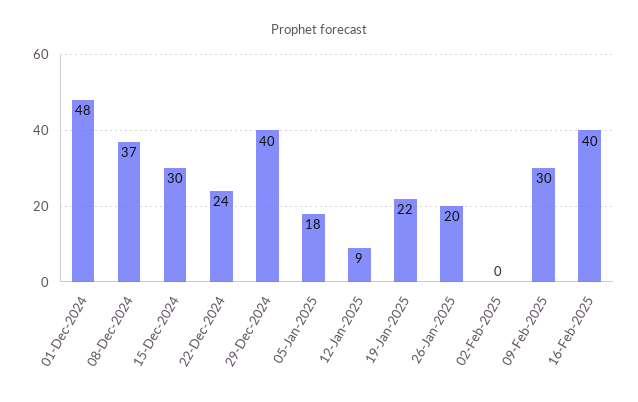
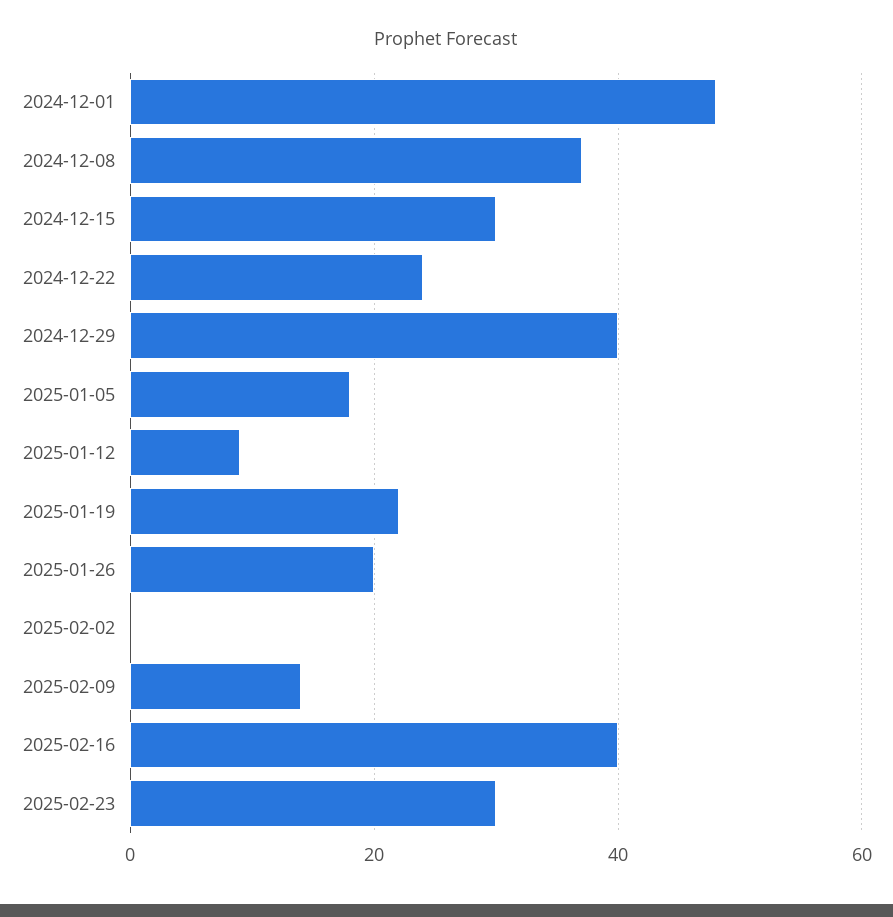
09-Feb-2025: 30 -> 15
2025-02-23: none -> 30

